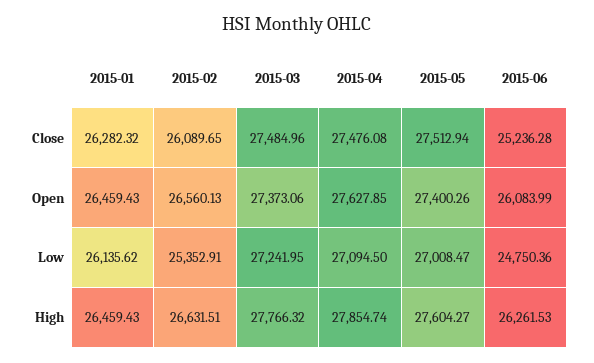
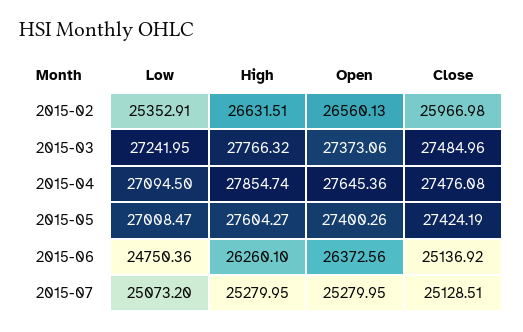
2015-01, Close: 26282.32 -> none
2015-02, Close: 26089.65 -> 25966.98
2015-05, Close: 27512.94 -> 27424.19
2015-06, Close: 25236.28 -> 25136.92
2015-01, Open: 26459.43 -> none
2015-04, Open: 27627.85 -> 27645.36
2015-06, Open: 26083.99 -> 26372.56
2015-01, Low: 26135.62 -> none
2015-01, High: 26459.43 -> none
2015-06, High: 26261.53 -> 26260.1
2015-07, Low: none -> 25073.2
2015-07, High: none -> 25279.95
2015-07, Open: none -> 25279.95
2015-07, Close: none -> 25128.51

